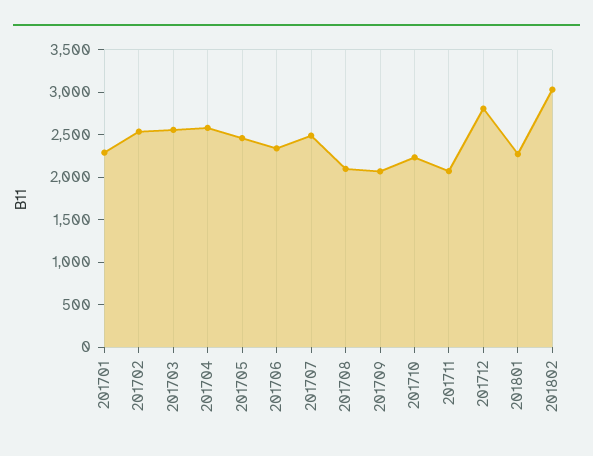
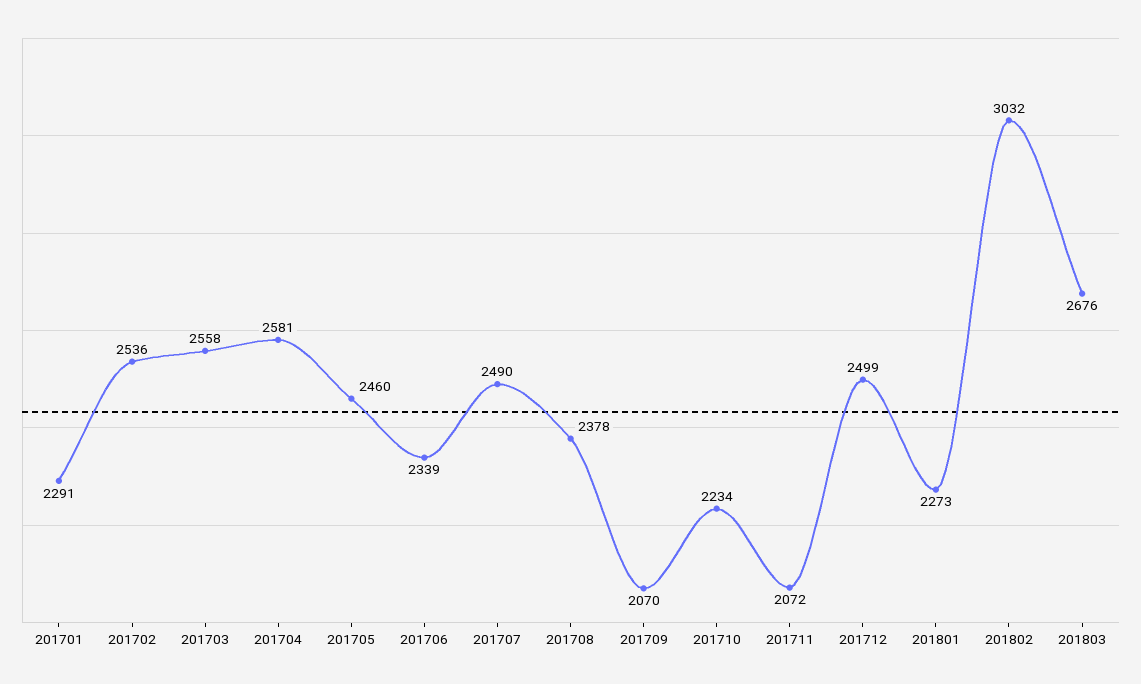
201708: 2100 -> 2378
201712: 2800 -> 2499
201803: none -> 2676

